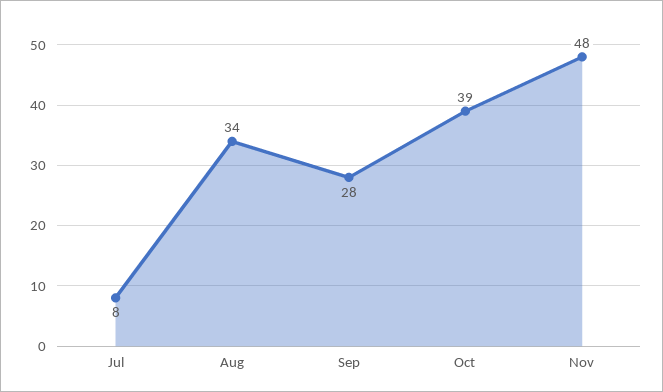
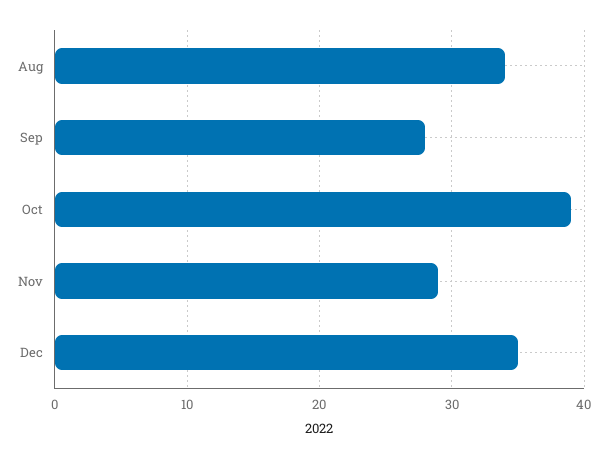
Jul: 8 -> none
Nov: 48 -> 29
Dec: none -> 35

